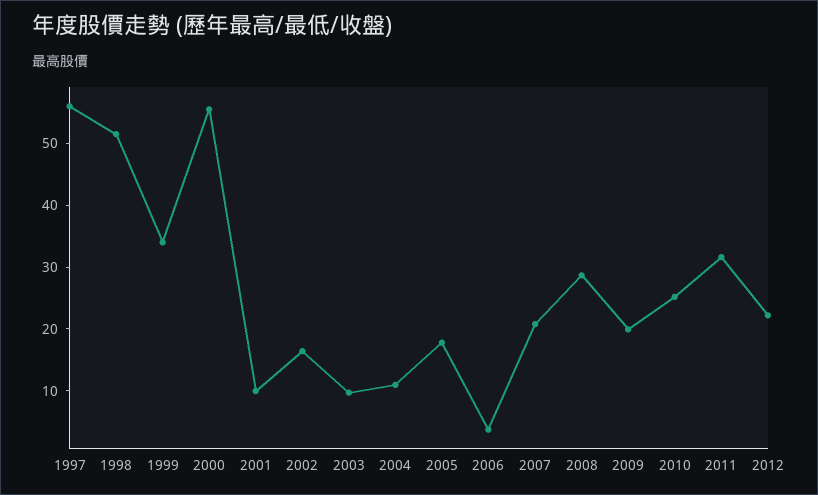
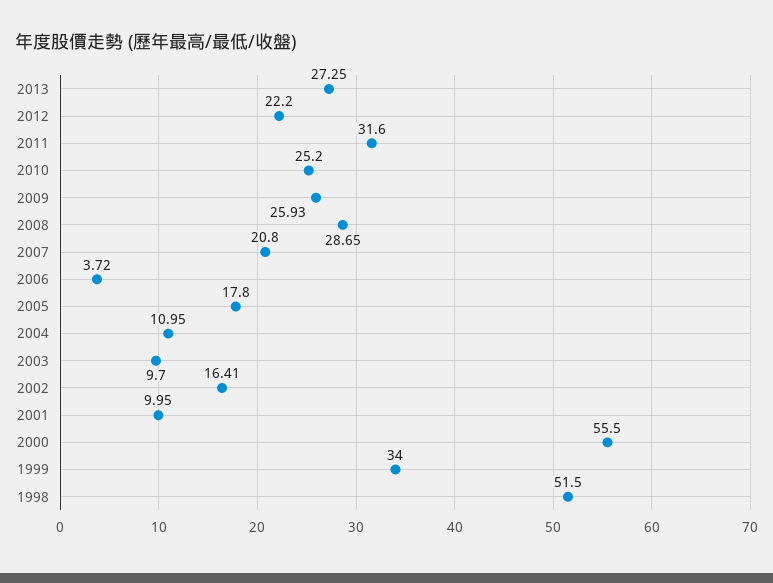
1997: 56 -> none
2009: 20 -> 25.93
2013: none -> 27.25

